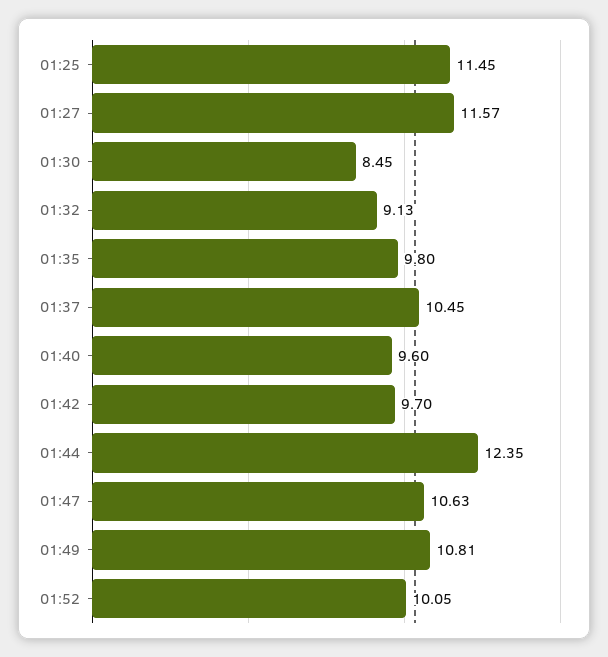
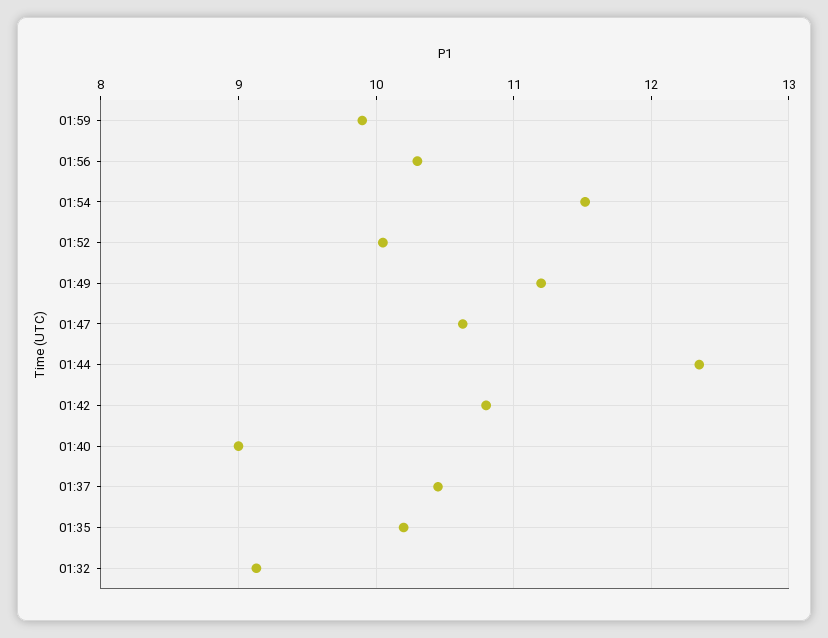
01:25: 11.45 -> none
01:27: 11.57 -> none
01:30: 8.45 -> none
01:35: 9.8 -> 10.2
01:40: 9.6 -> 9
01:42: 9.7 -> 10.8
01:49: 10.81 -> 11.2
01:59: none -> 9.9
01:56: none -> 10.3
01:54: none -> 11.5

